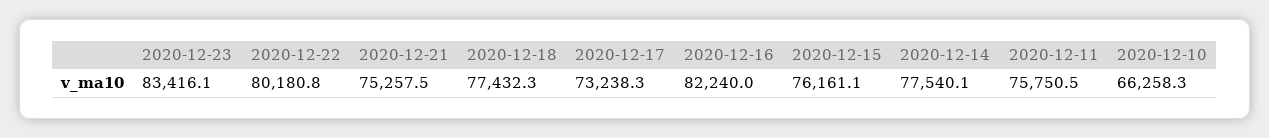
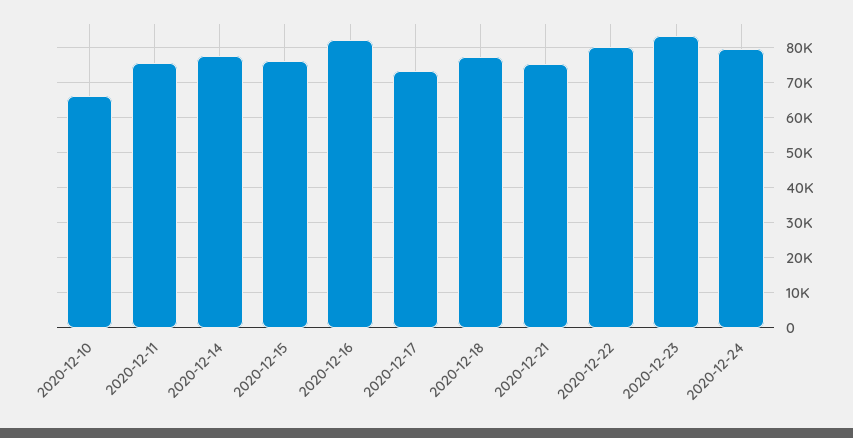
2020-12-24: none -> 80000

